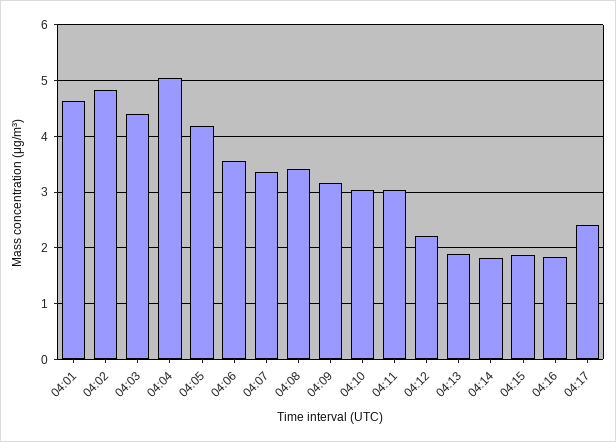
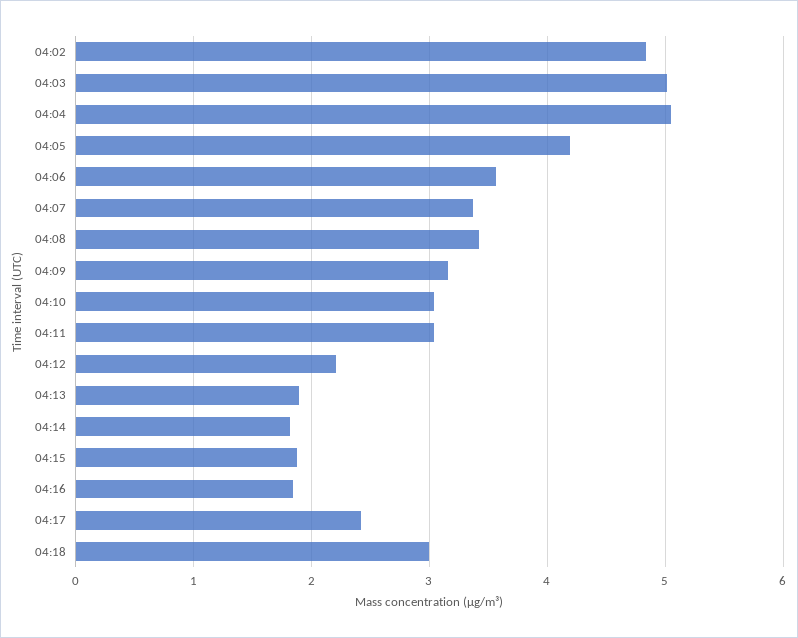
04:01: 4.6 -> none
04:03: 4.4 -> 5
04:18: none -> 3

